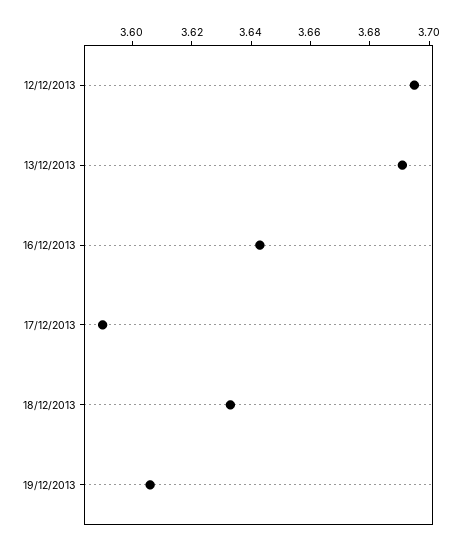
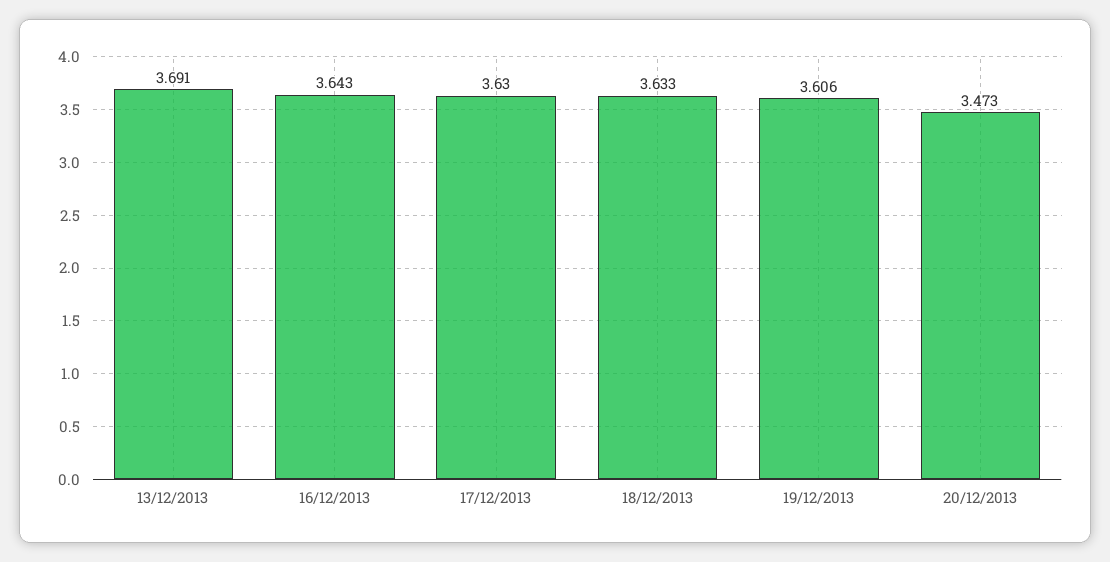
12/12/2013: 3.695 -> none
17/12/2013: 3.59 -> 3.63
20/12/2013: none -> 3.473

